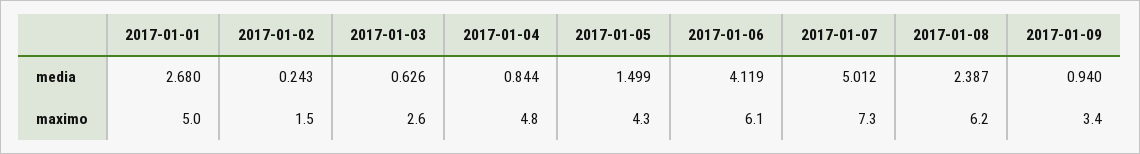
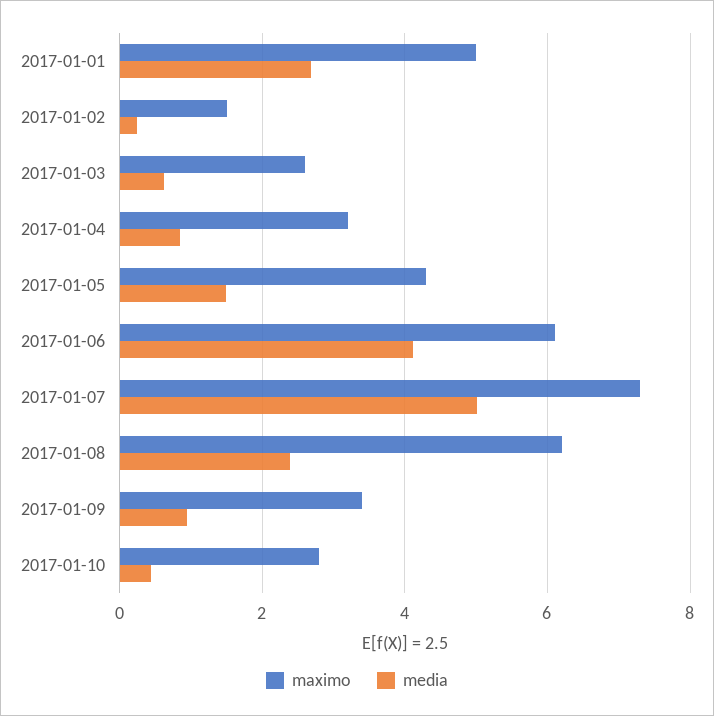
maximo, 2017-01-04: 4.8 -> 3.2
maximo, 2017-01-10: none -> 2.8
media, 2017-01-10: none -> 0.4

